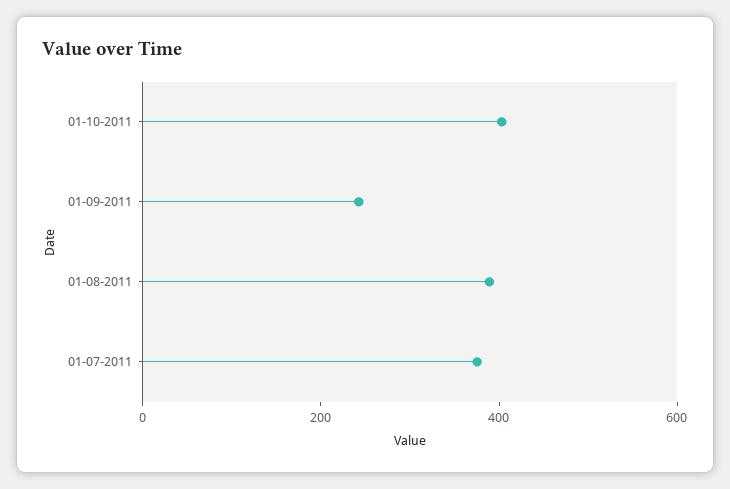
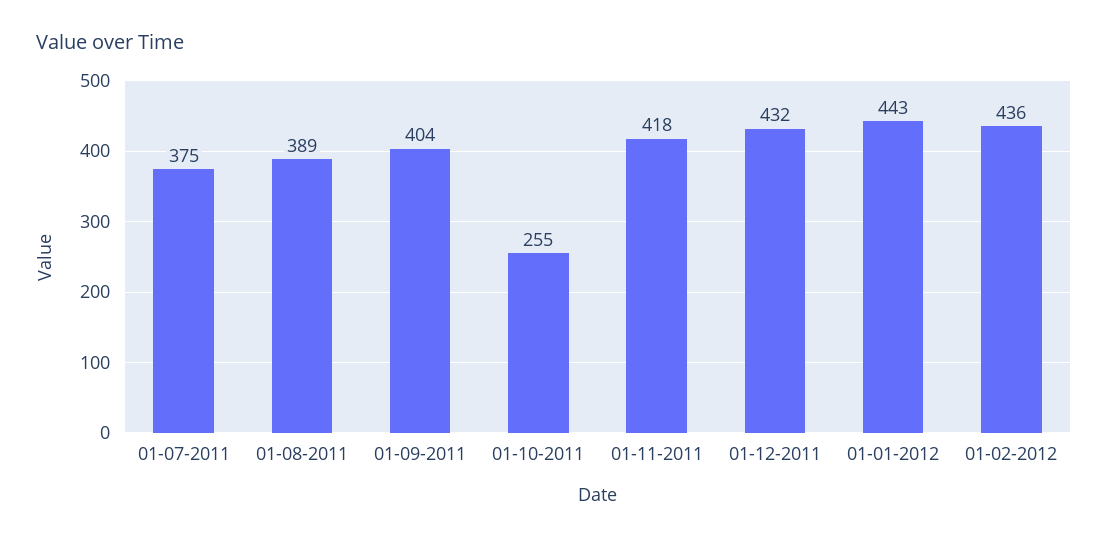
01-10-2011: 400 -> 255
01-09-2011: 250 -> 404
01-11-2011: none -> 418
01-12-2011: none -> 432
01-01-2012: none -> 443
01-02-2012: none -> 436

